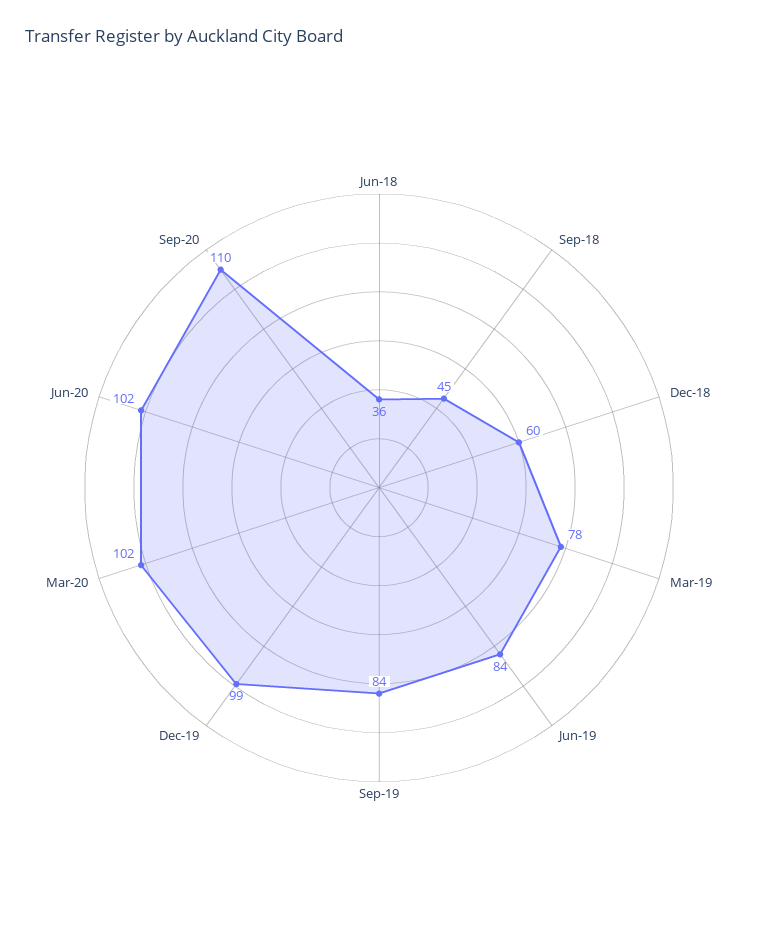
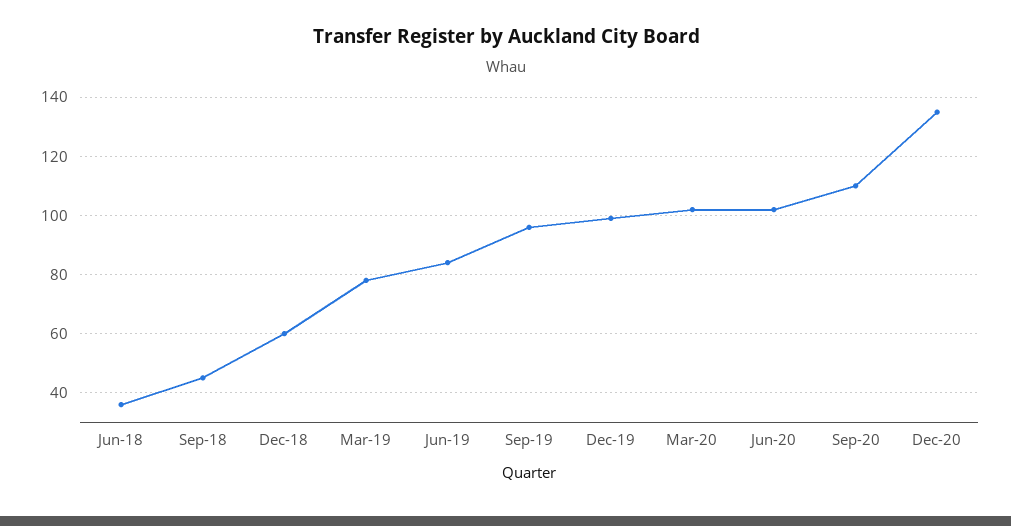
Sep-19: 84 -> 95
Dec-20: none -> 135

